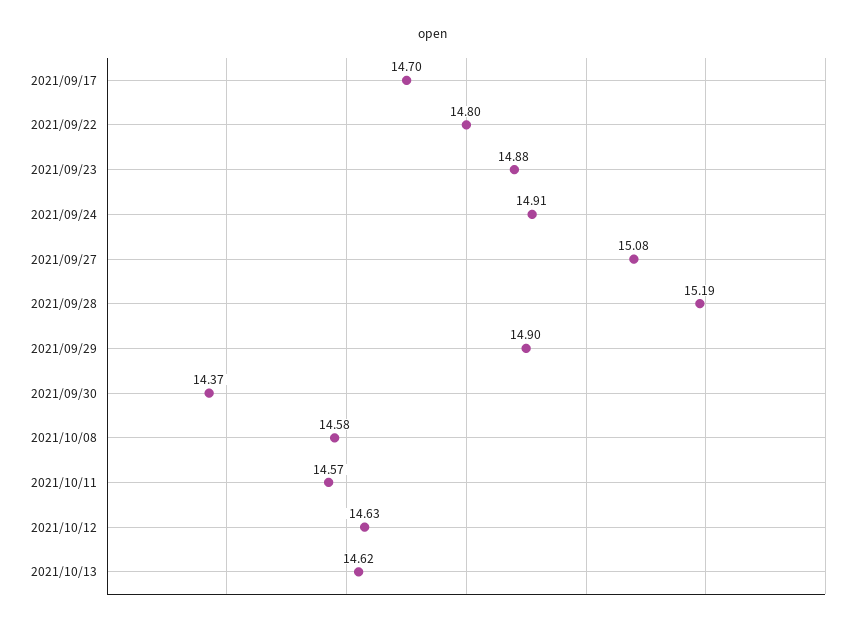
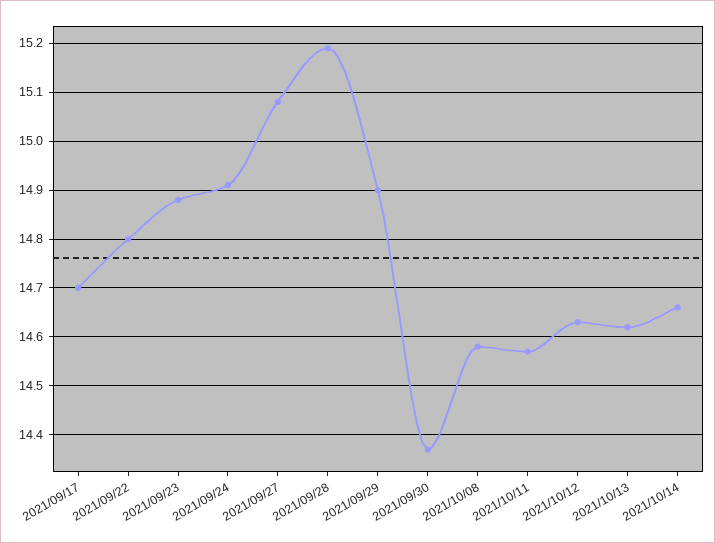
2021/10/14: none -> 14.65

